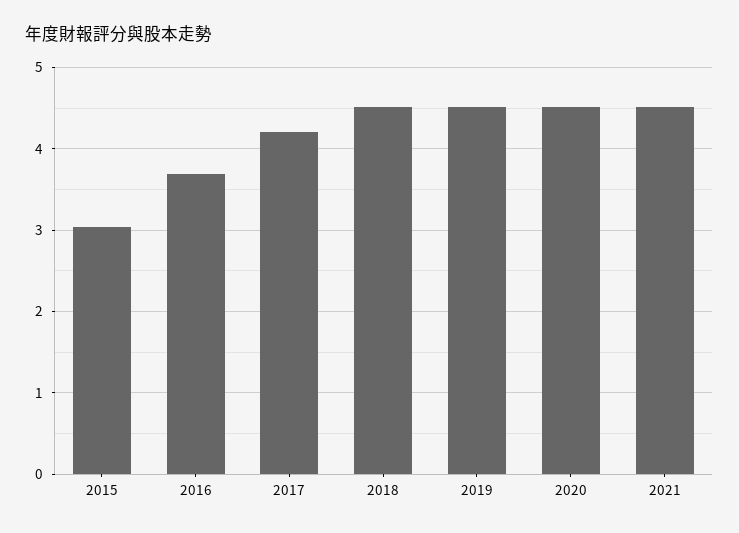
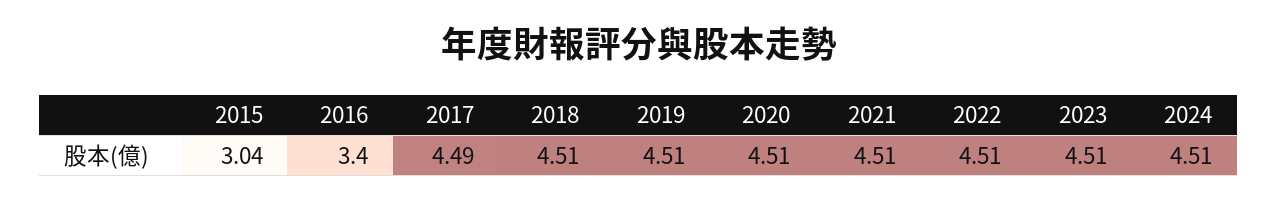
2016: 3.7 -> 3.4
2017: 4.2 -> 4.49
2022: none -> 4.51
2023: none -> 4.51
2024: none -> 4.51

